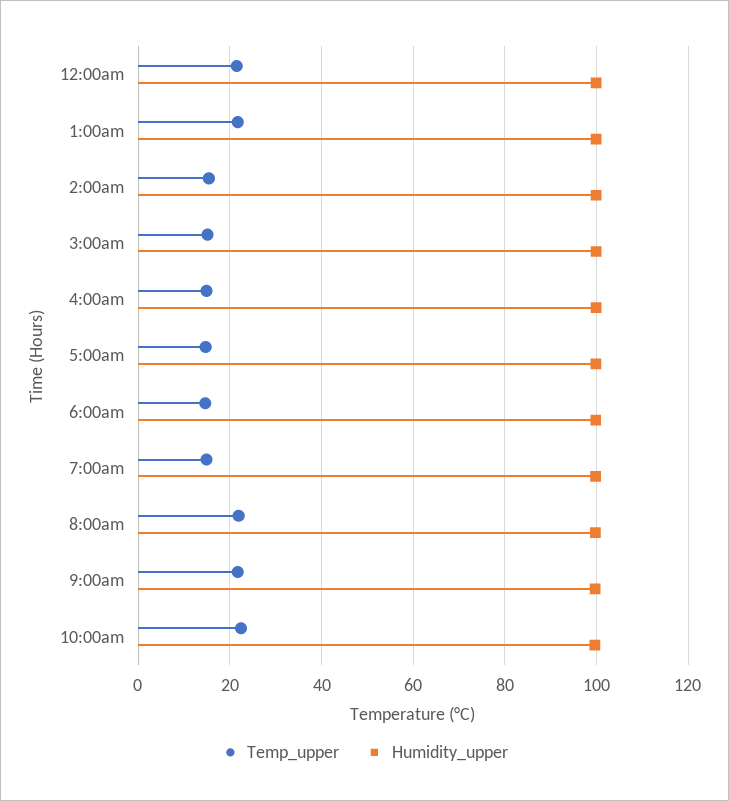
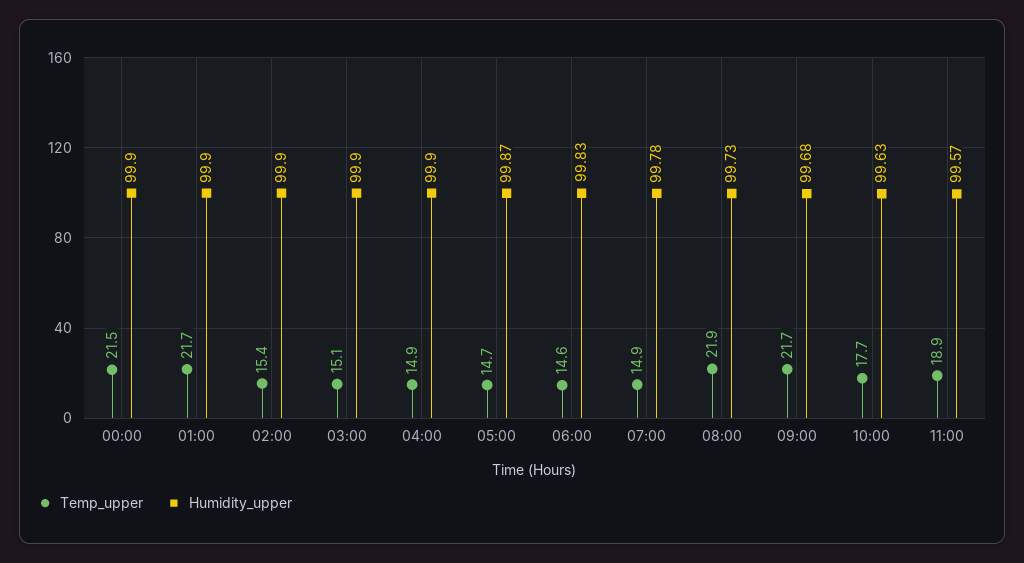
Temp_upper, 10:00am: 22 -> 17.7
Temp_upper, 11:00: none -> 18.9
Humidity_upper, 11:00: none -> 99.57

